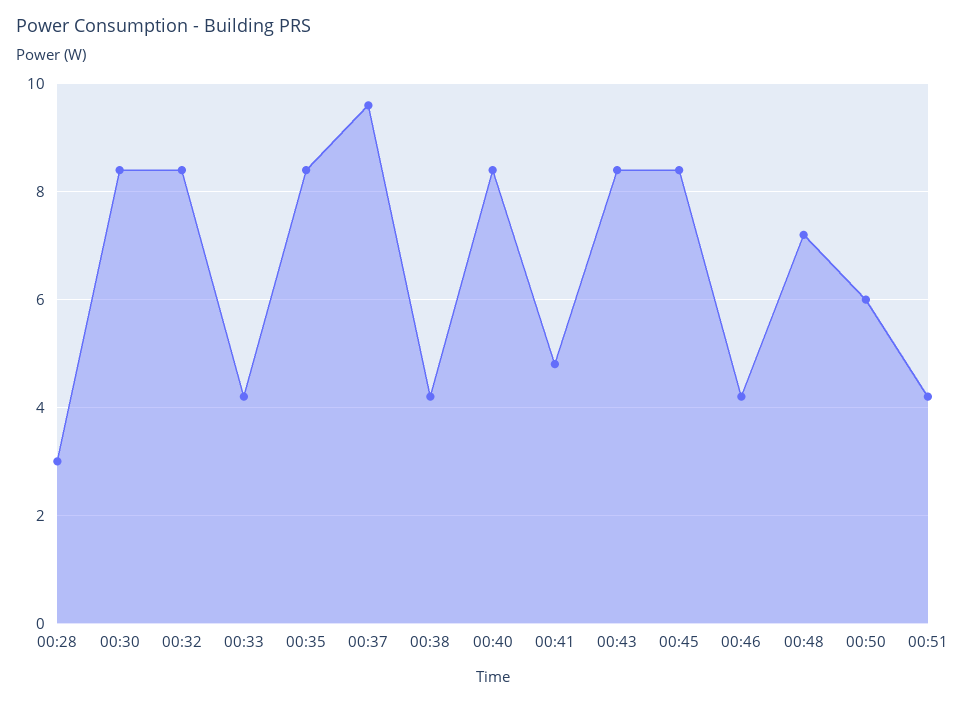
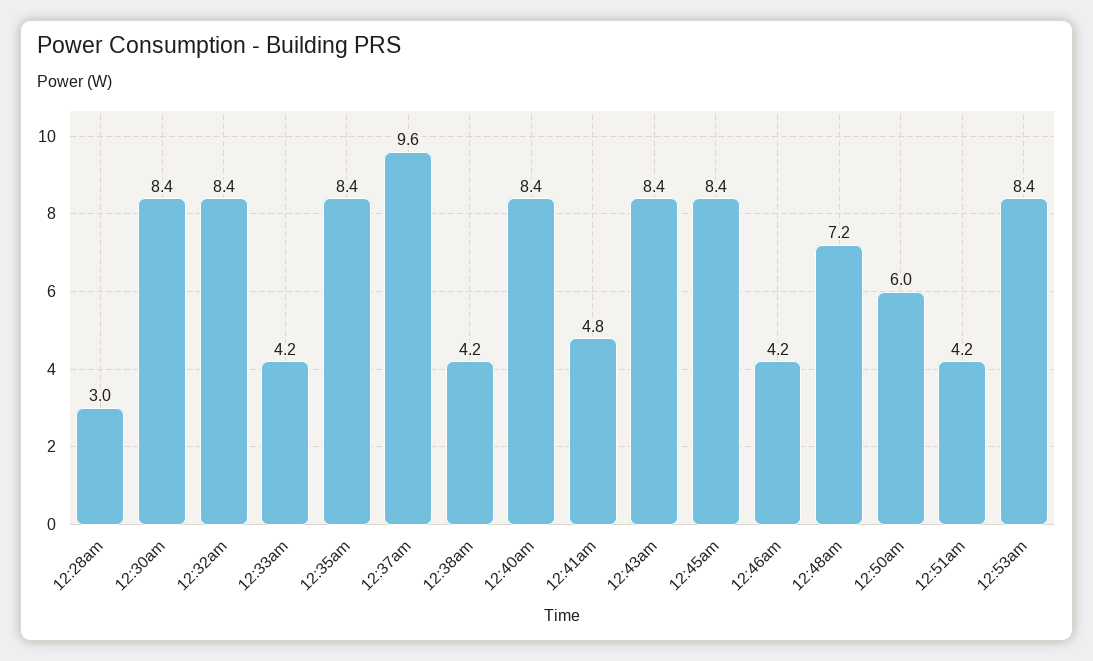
12:53am: none -> 8.4

